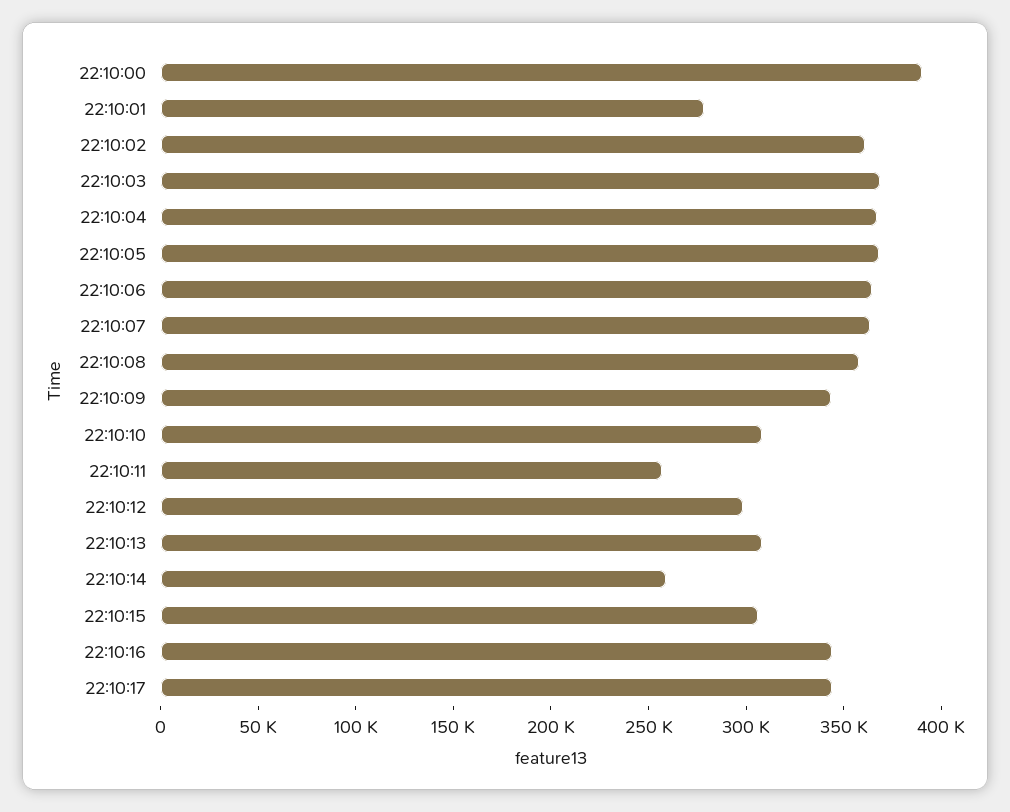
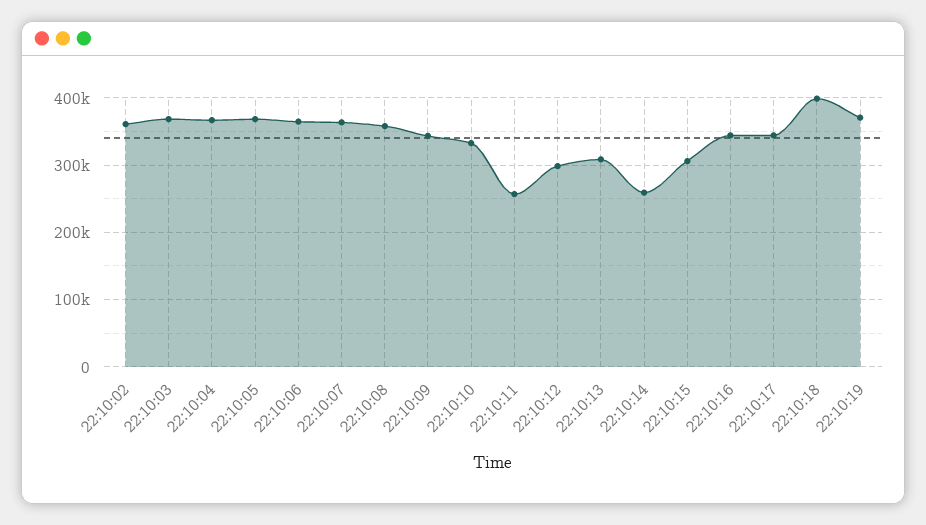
22:10:00: 390000 -> none
22:10:01: 280000 -> none
22:10:10: 310000 -> 330000
22:10:18: none -> 400000
22:10:19: none -> 370000

